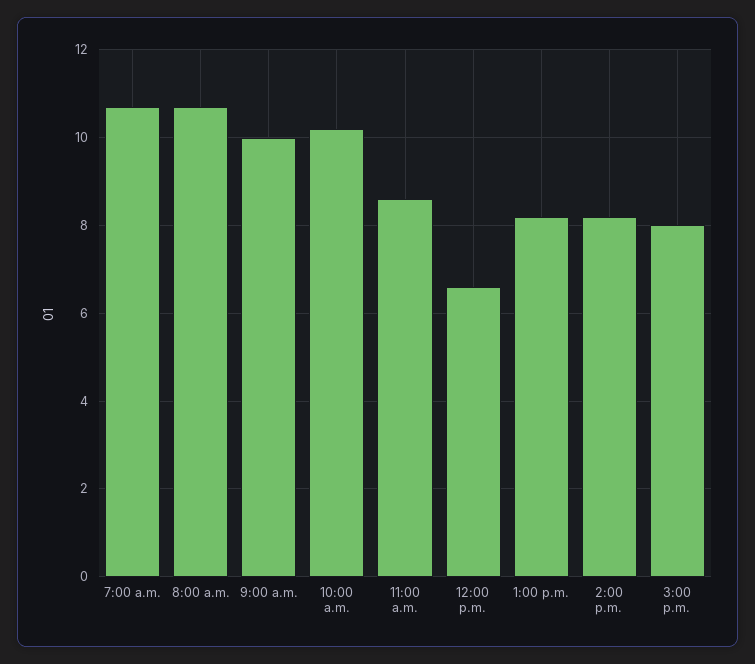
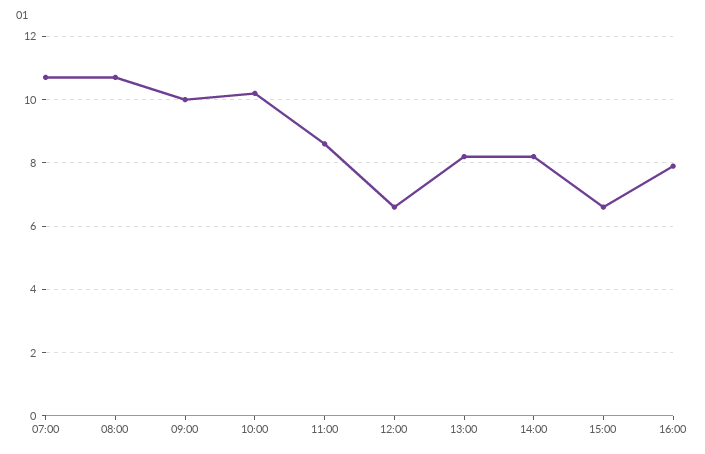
3:00 p.m.: 8 -> 6.5
16:00: none -> 8

